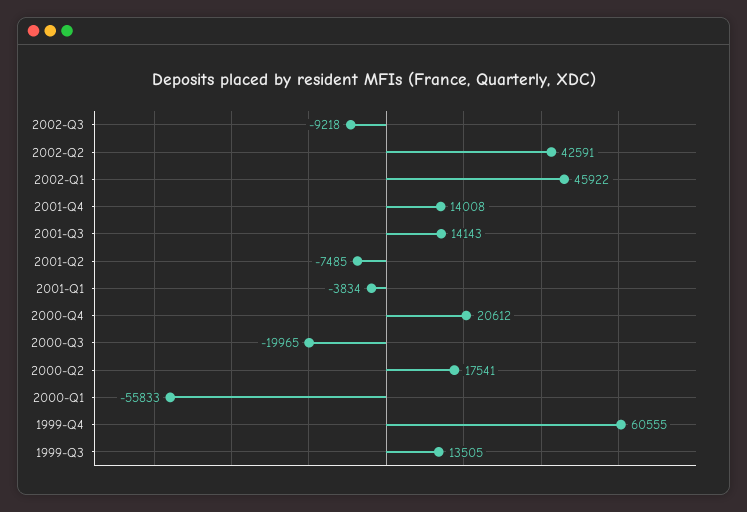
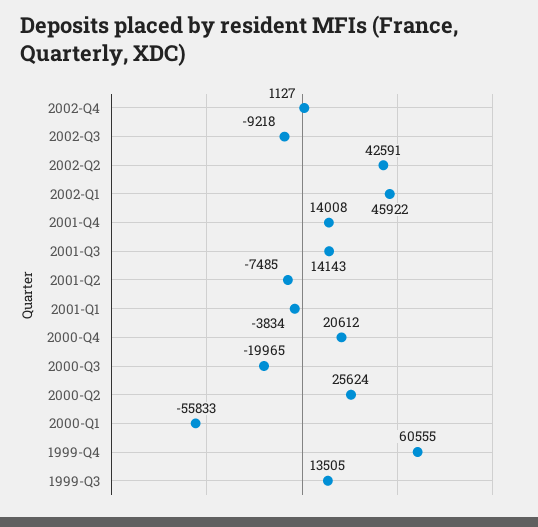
2000-Q2: 17541 -> 25624
2002-Q4: none -> 1127

